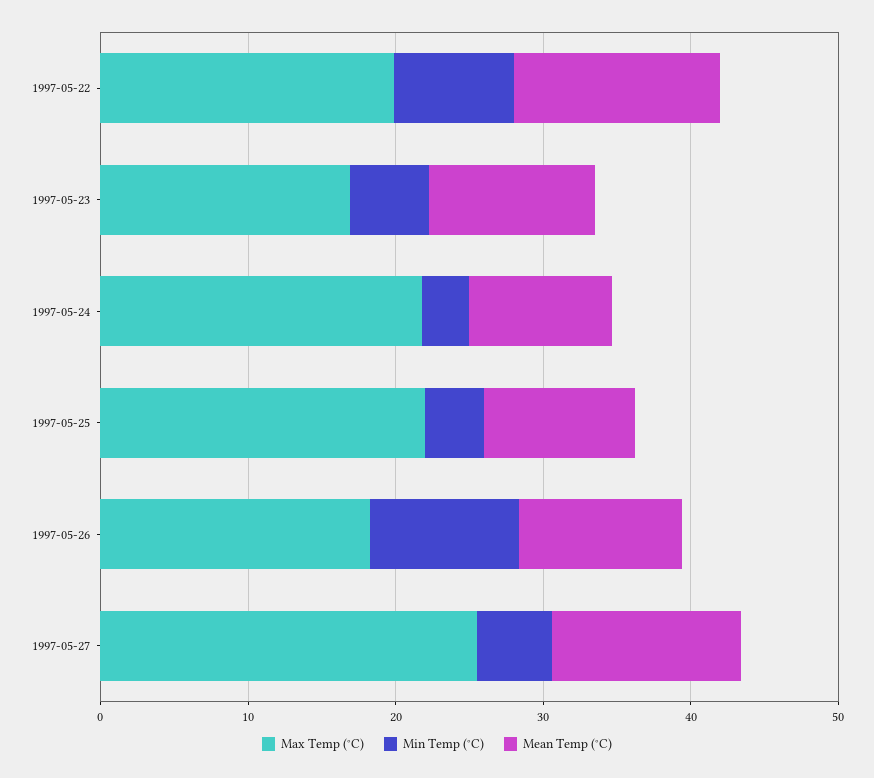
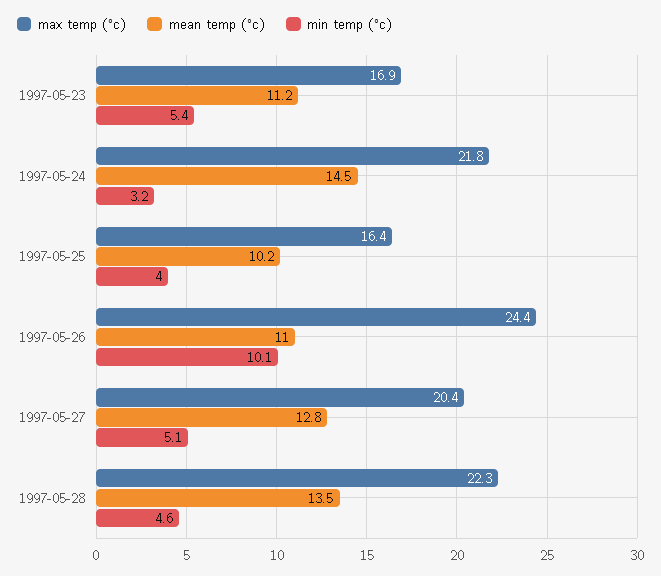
Max Temp (°C), 1997-05-22: 20 -> none
Min Temp (°C), 1997-05-22: 8 -> none
Mean Temp (°C), 1997-05-22: 14 -> none
Mean Temp (°C), 1997-05-24: 10 -> 14.5
Max Temp (°C), 1997-05-25: 22 -> 16.4
Max Temp (°C), 1997-05-26: 18 -> 24.4
Max Temp (°C), 1997-05-27: 26 -> 20.4
Max Temp (°C), 1997-05-28: none -> 22.3
Mean Temp (°C), 1997-05-28: none -> 13.5
Min Temp (°C), 1997-05-28: none -> 4.6

